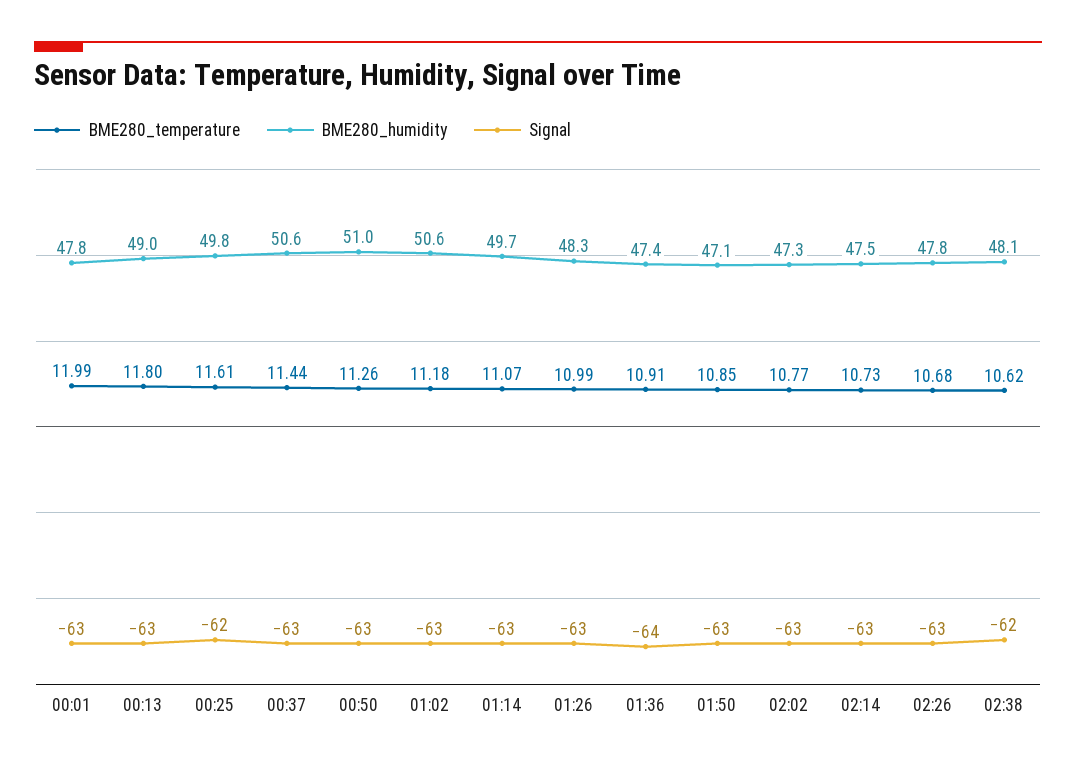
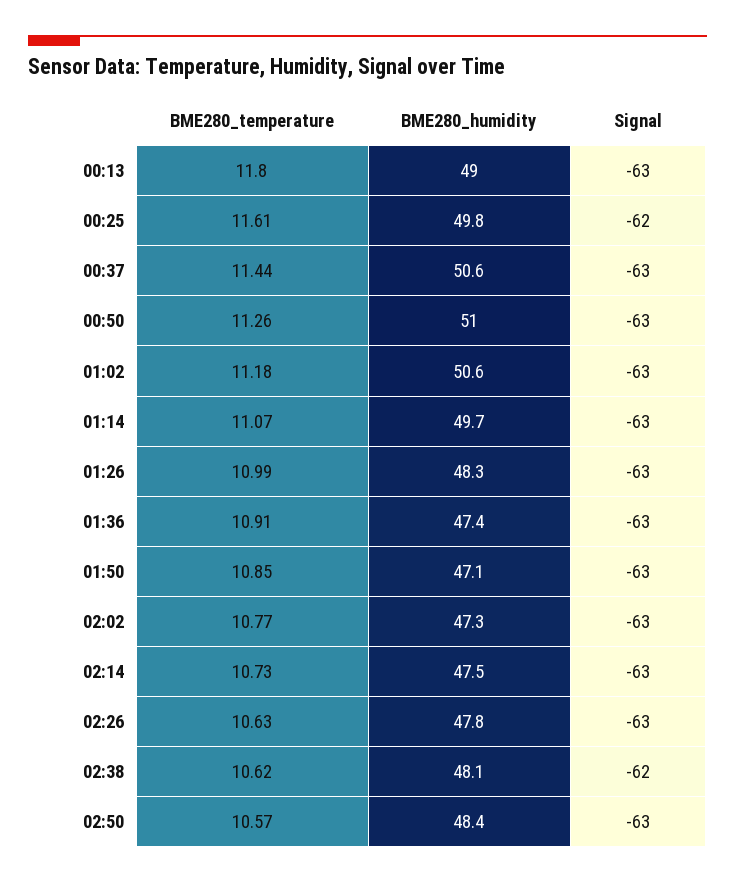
BME280_temperature, 00:01: 11.99 -> none
BME280_humidity, 00:01: 47.8 -> none
Signal, 00:01: -63 -> none
Signal, 01:36: -64 -> -63
BME280_temperature, 02:26: 10.68 -> 10.63
BME280_temperature, 02:50: none -> 10.57
BME280_humidity, 02:50: none -> 48.4
Signal, 02:50: none -> -63

